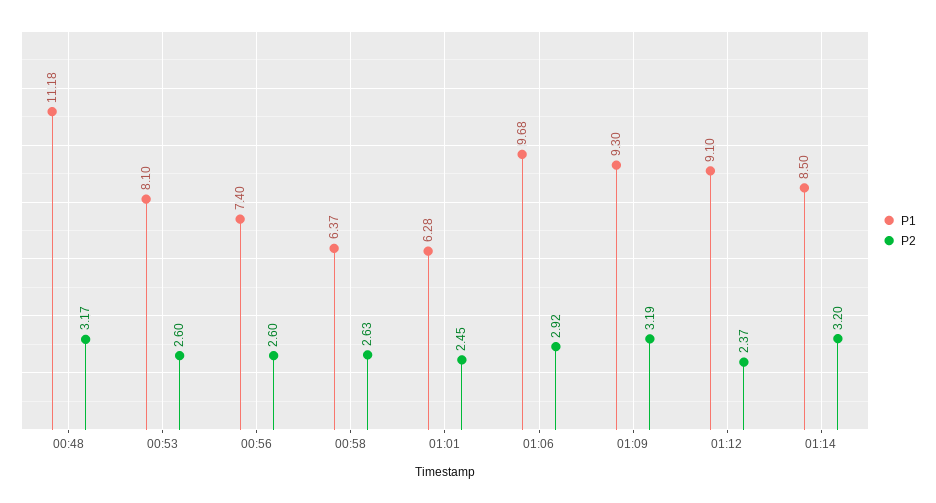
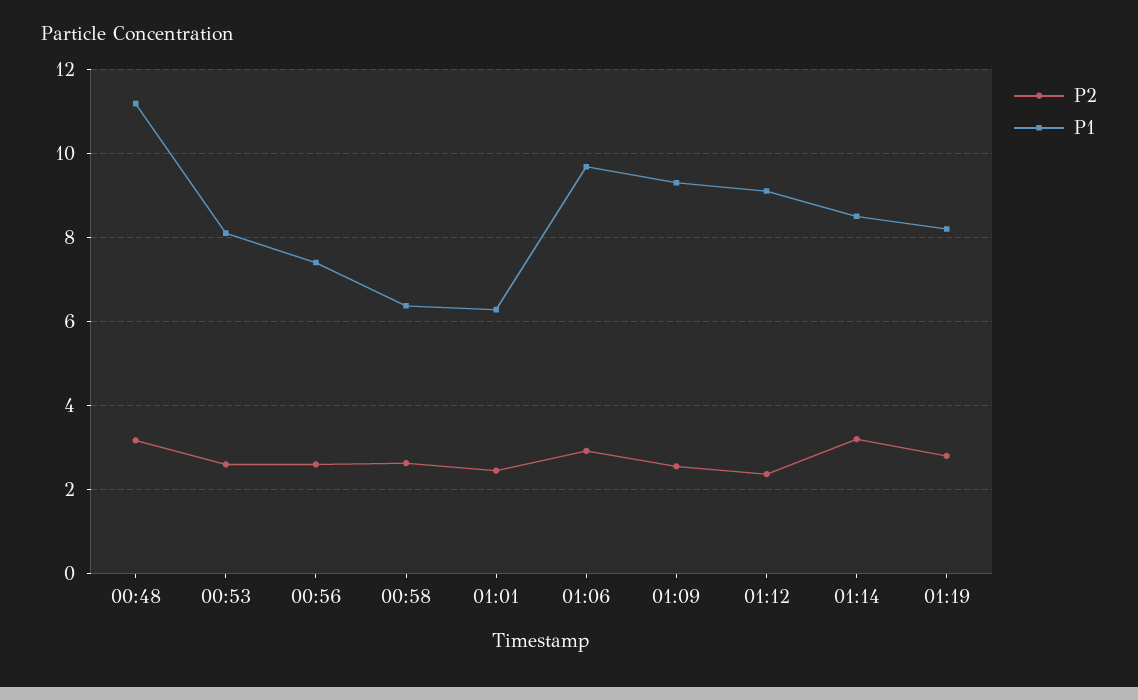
P2, 01:09: 3.19 -> 2.6
P2, 01:19: none -> 2.8
P1, 01:19: none -> 8.2

